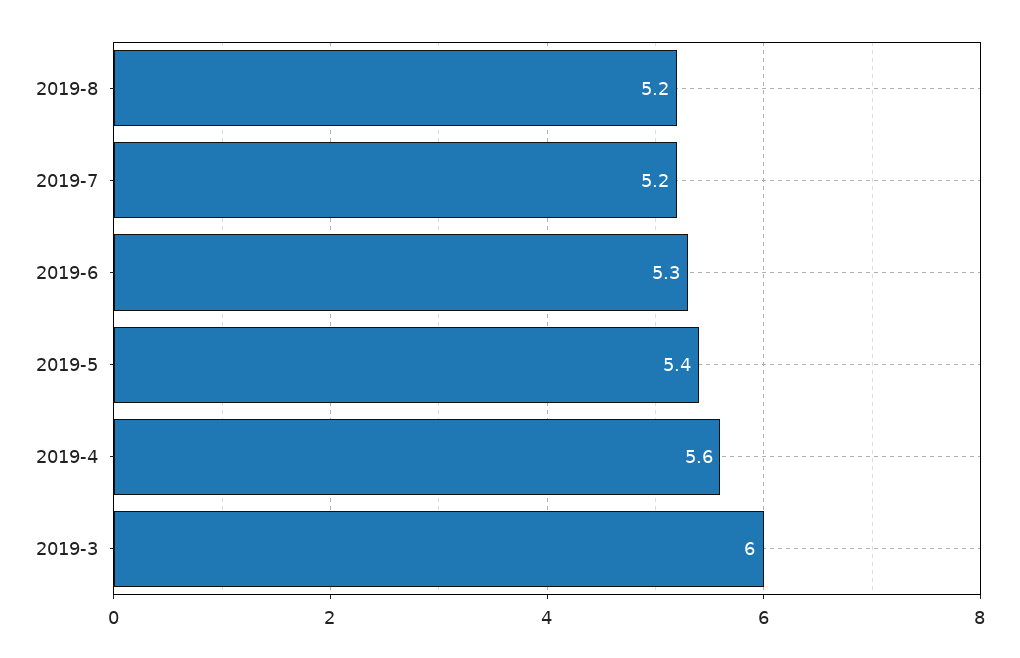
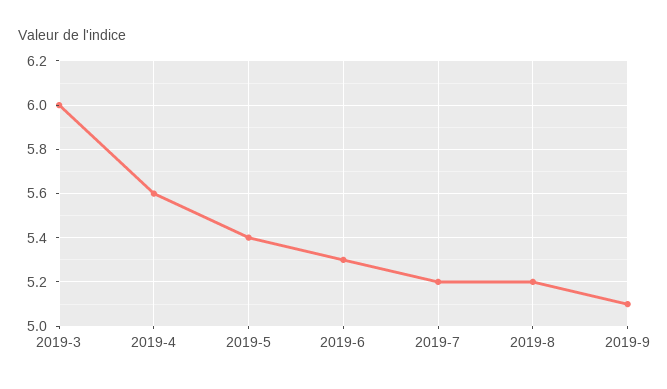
2019-9: none -> 5.1

